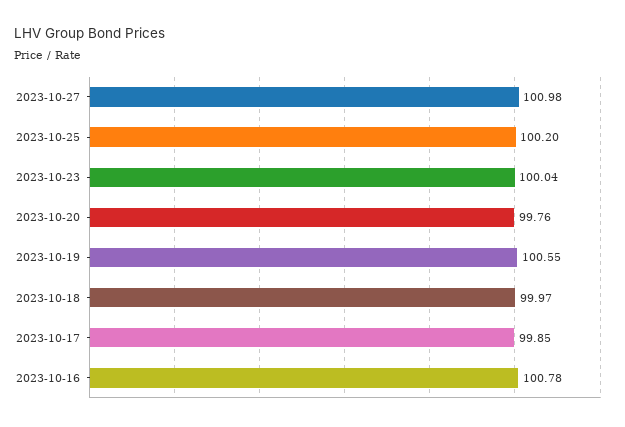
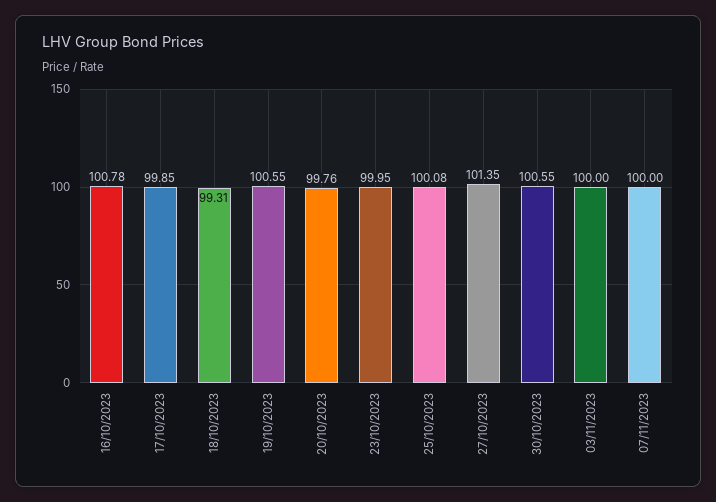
2023-10-27: 100.98 -> 101.35
2023-10-25: 100.2 -> 100.08
2023-10-23: 100.04 -> 99.95
2023-10-18: 99.97 -> 99.31
30/10/2023: none -> 100.55
03/11/2023: none -> 100
07/11/2023: none -> 100

